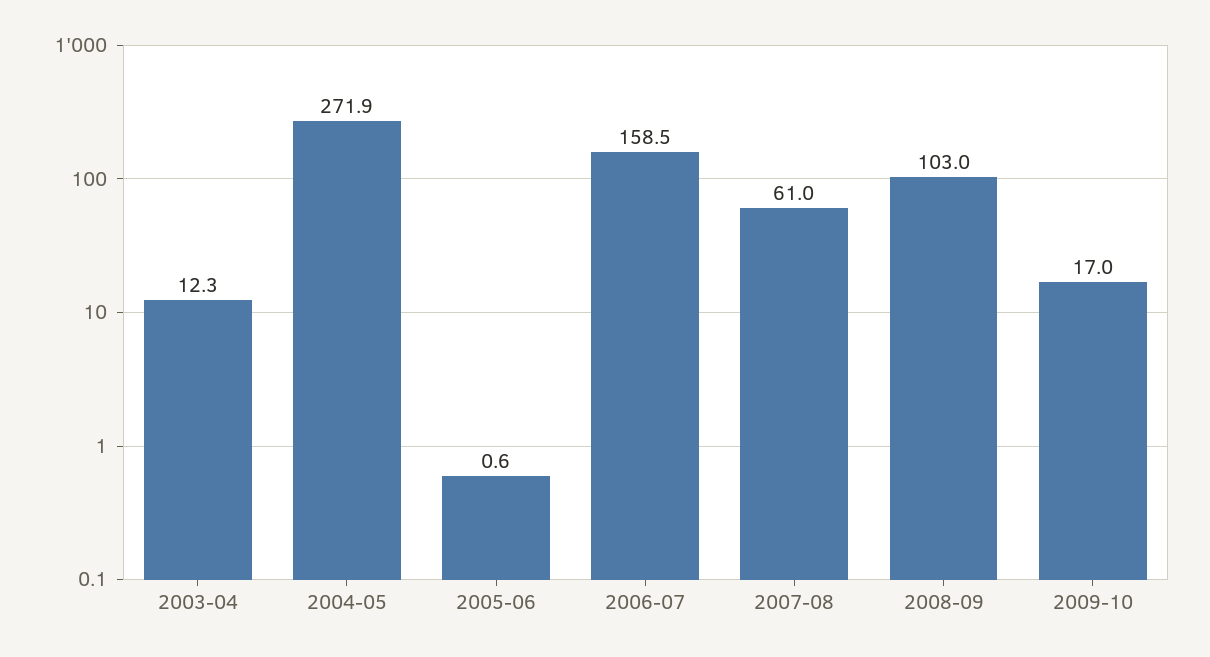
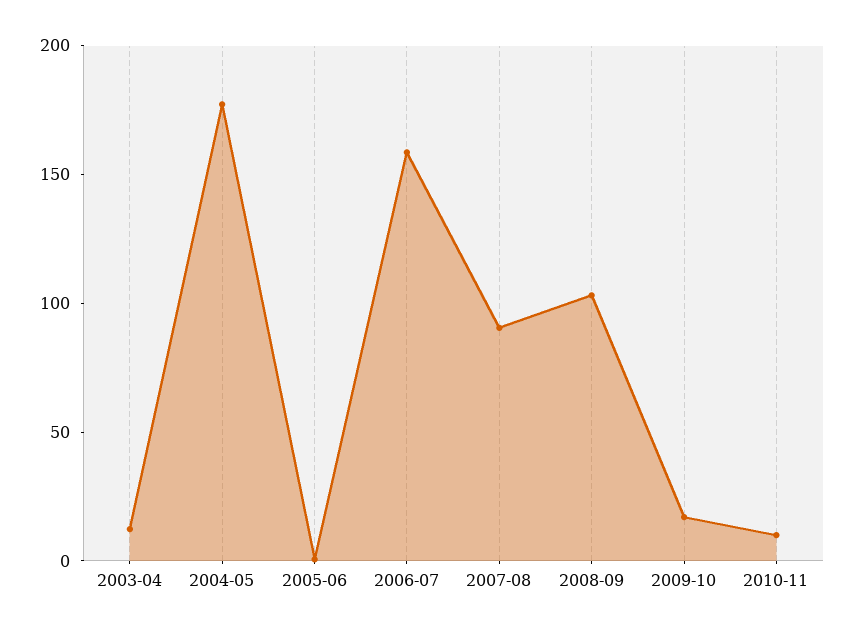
2004-05: 271.9 -> 180
2007-08: 61 -> 90
2010-11: none -> 10

